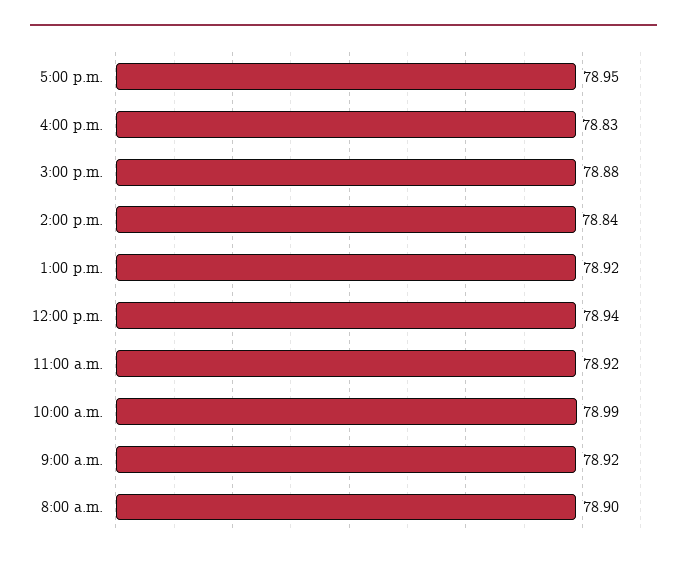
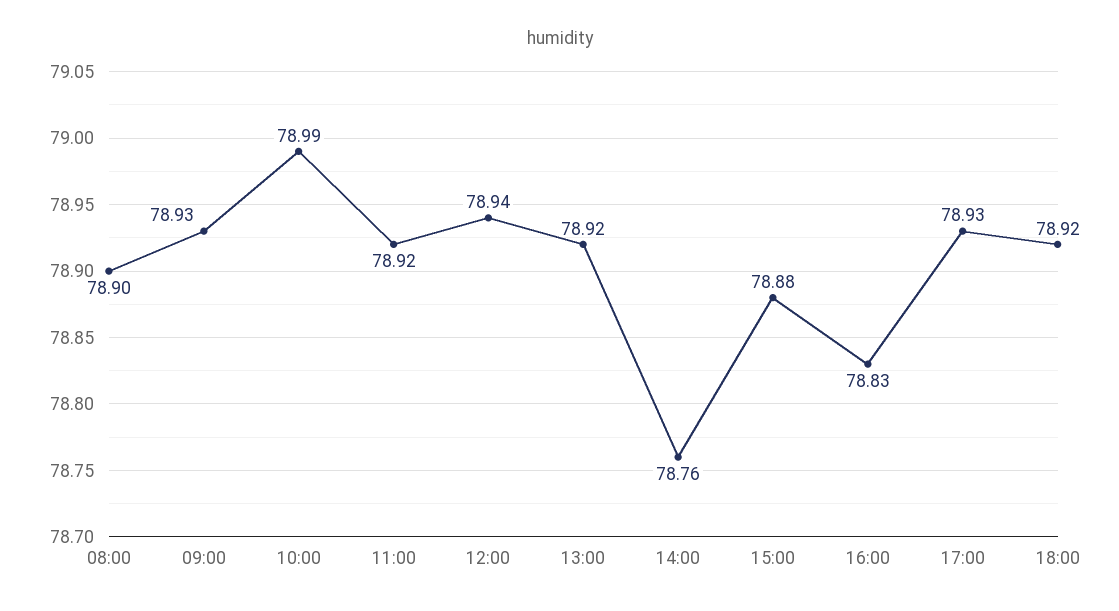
5:00 p.m.: 78.95 -> 78.93
2:00 p.m.: 78.84 -> 78.76
9:00 a.m.: 78.92 -> 78.93
18:00: none -> 78.92

